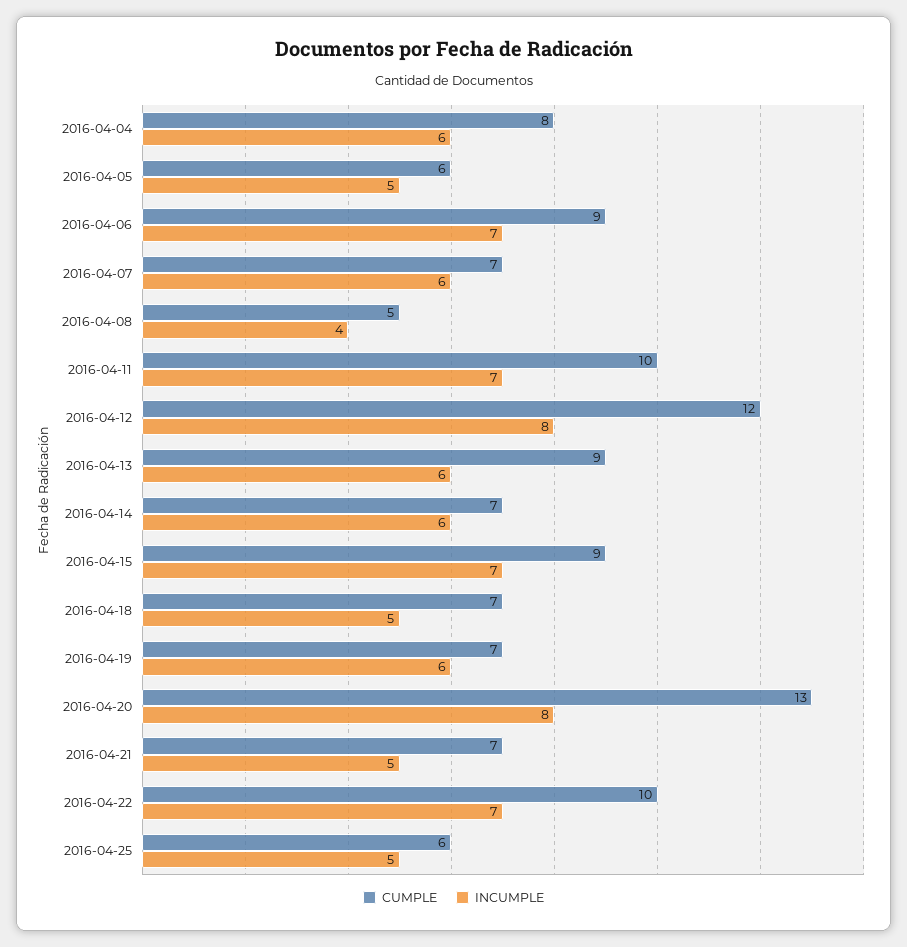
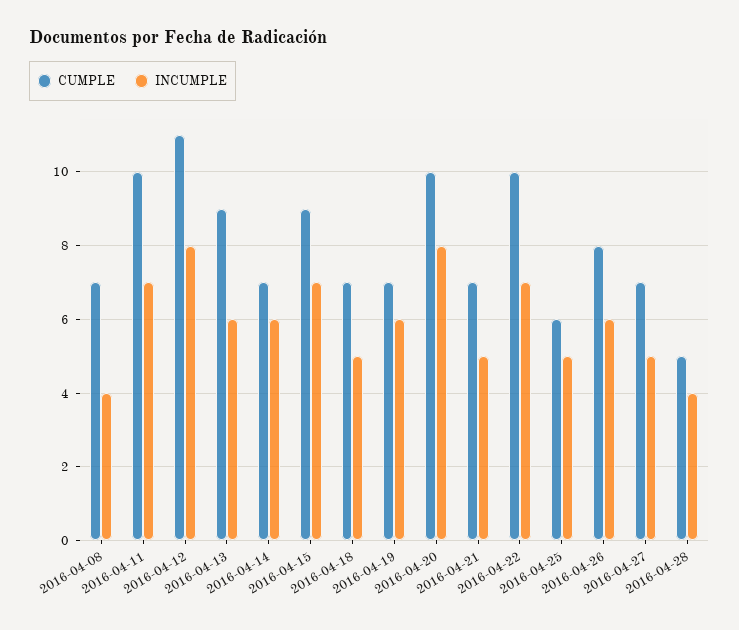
CUMPLE, 2016-04-04: 8 -> none
INCUMPLE, 2016-04-04: 6 -> none
CUMPLE, 2016-04-05: 6 -> none
INCUMPLE, 2016-04-05: 5 -> none
CUMPLE, 2016-04-06: 9 -> none
INCUMPLE, 2016-04-06: 7 -> none
CUMPLE, 2016-04-07: 7 -> none
INCUMPLE, 2016-04-07: 6 -> none
CUMPLE, 2016-04-08: 5 -> 7
CUMPLE, 2016-04-12: 12 -> 11
CUMPLE, 2016-04-20: 13 -> 10
CUMPLE, 2016-04-26: none -> 8
INCUMPLE, 2016-04-26: none -> 6
CUMPLE, 2016-04-27: none -> 7
INCUMPLE, 2016-04-27: none -> 5
CUMPLE, 2016-04-28: none -> 5
INCUMPLE, 2016-04-28: none -> 4

